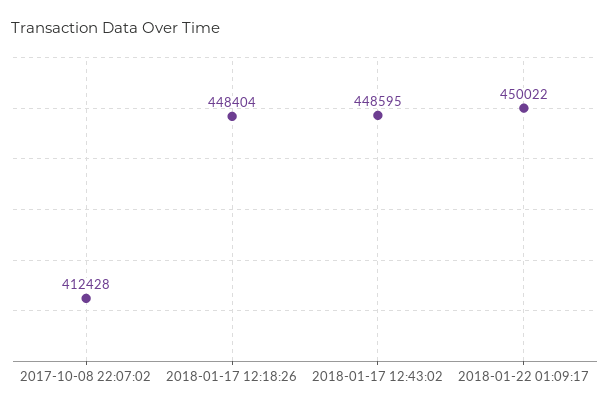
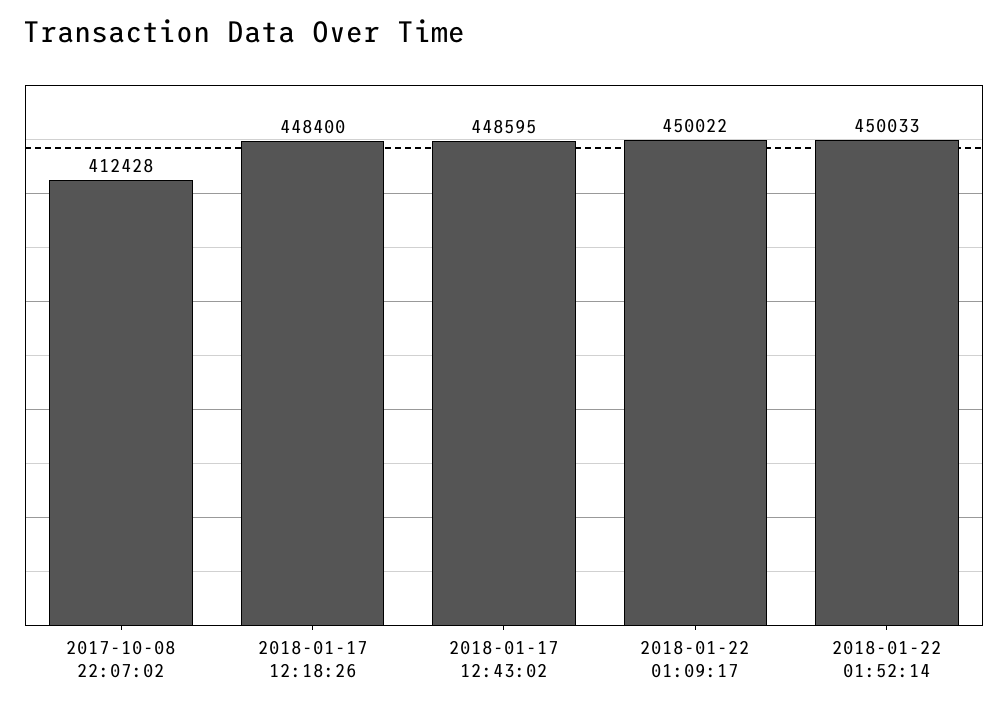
2018-01-17 12:18:26: 448404 -> 448400
2018-01-22 01:52:14: none -> 450033

